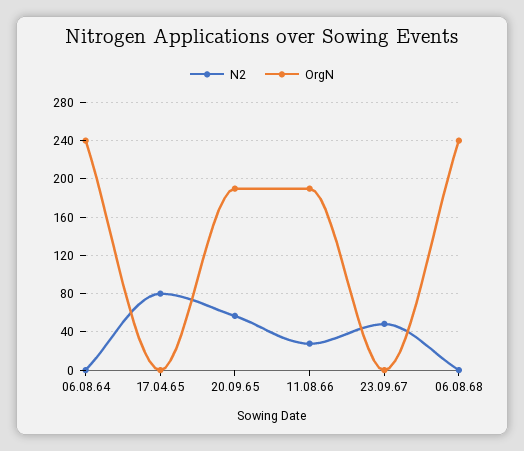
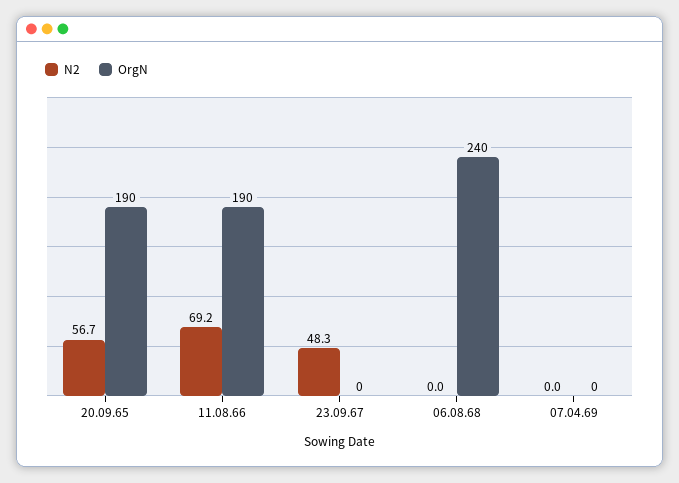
N2, 06.08.64: 0 -> none
OrgN, 06.08.64: 240 -> none
N2, 17.04.65: 80 -> none
OrgN, 17.04.65: 0 -> none
N2, 11.08.66: 30 -> 69.2
N2, 07.04.69: none -> 0
OrgN, 07.04.69: none -> 0

